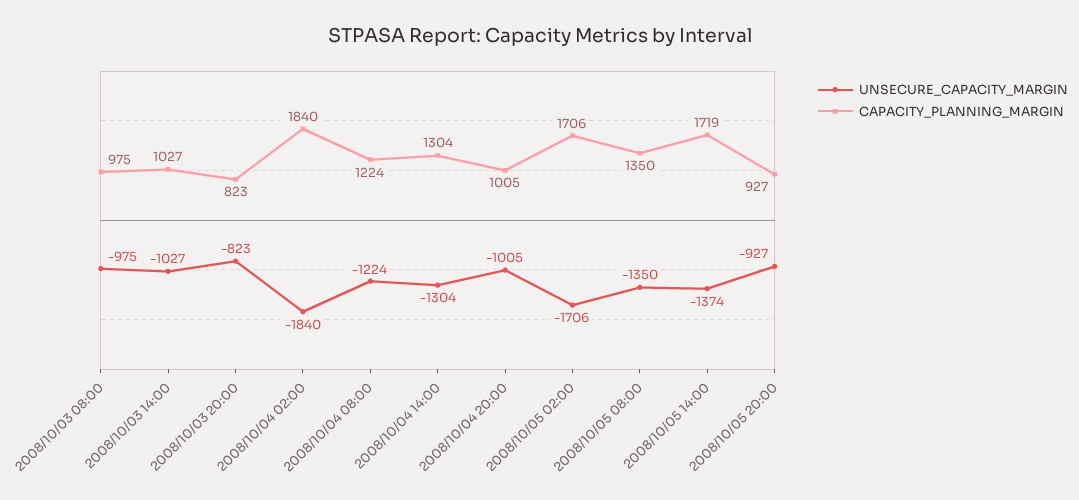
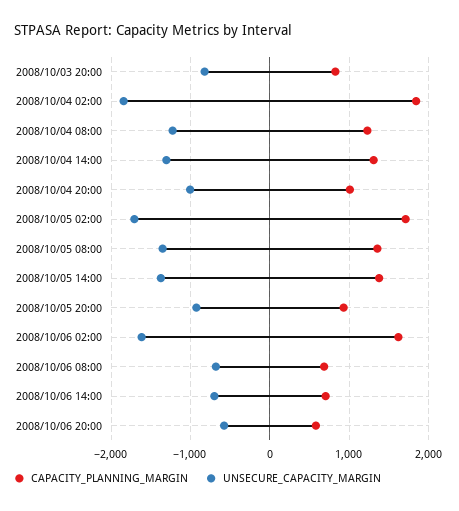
UNSECURE_CAPACITY_MARGIN, 2008/10/03 08:00: -975 -> none
CAPACITY_PLANNING_MARGIN, 2008/10/03 08:00: 975 -> none
UNSECURE_CAPACITY_MARGIN, 2008/10/03 14:00: -1027 -> none
CAPACITY_PLANNING_MARGIN, 2008/10/03 14:00: 1027 -> none
CAPACITY_PLANNING_MARGIN, 2008/10/05 14:00: 1719 -> 1400
CAPACITY_PLANNING_MARGIN, 2008/10/06 02:00: none -> 1600
UNSECURE_CAPACITY_MARGIN, 2008/10/06 02:00: none -> -1600
CAPACITY_PLANNING_MARGIN, 2008/10/06 08:00: none -> 700
UNSECURE_CAPACITY_MARGIN, 2008/10/06 08:00: none -> -700
CAPACITY_PLANNING_MARGIN, 2008/10/06 14:00: none -> 700
UNSECURE_CAPACITY_MARGIN, 2008/10/06 14:00: none -> -700
CAPACITY_PLANNING_MARGIN, 2008/10/06 20:00: none -> 600
UNSECURE_CAPACITY_MARGIN, 2008/10/06 20:00: none -> -600

